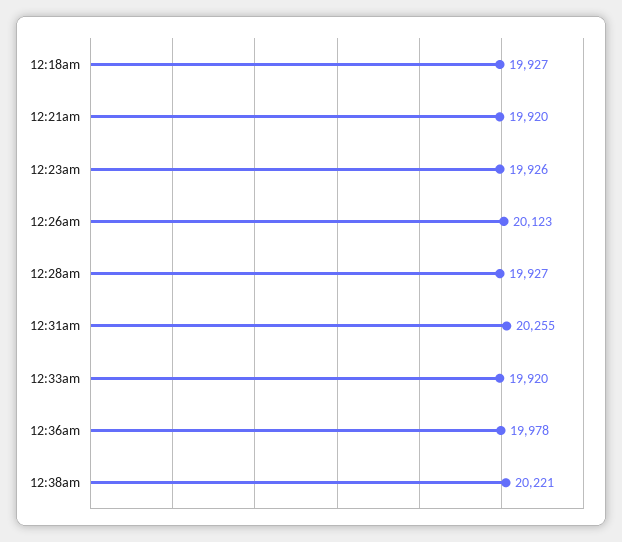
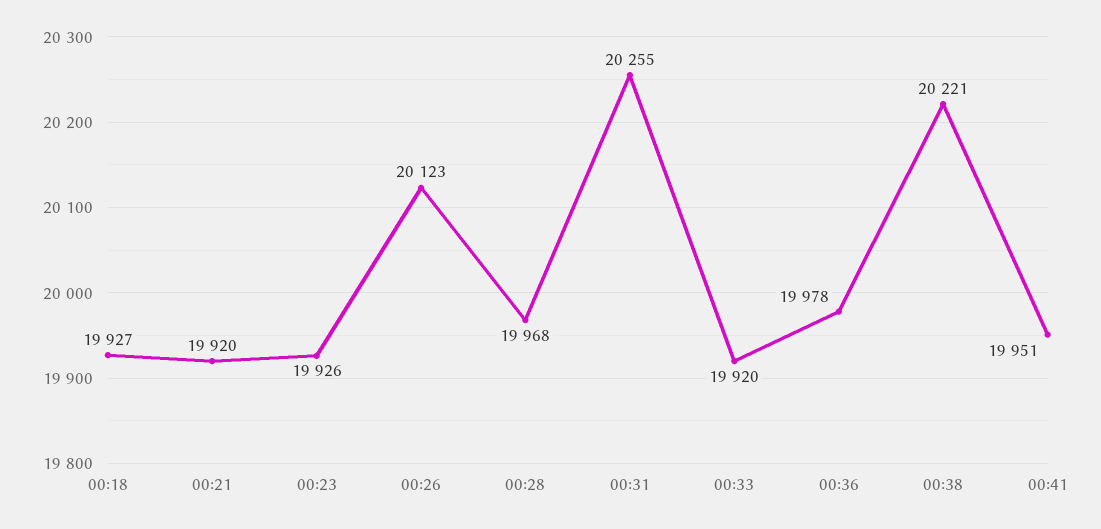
12:28am: 19927 -> 19968
00:41: none -> 19951

